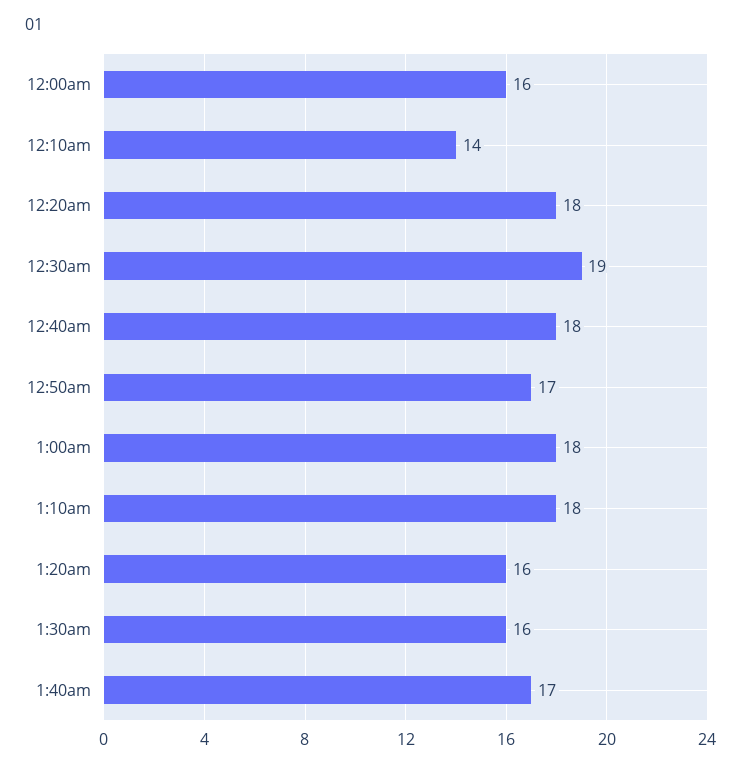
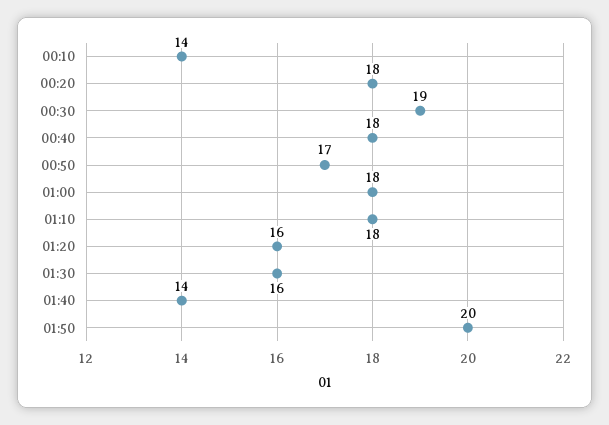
12:00am: 16 -> none
1:40am: 17 -> 14
01:50: none -> 20

